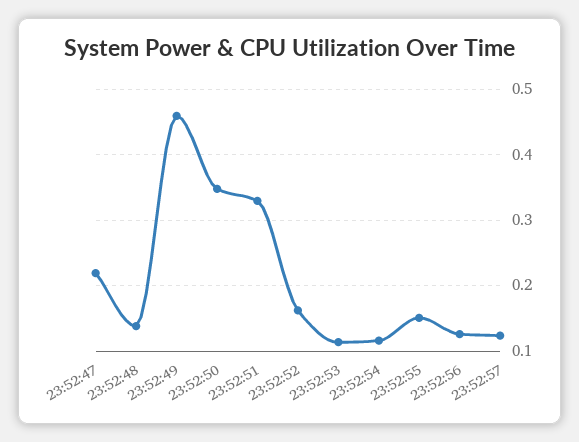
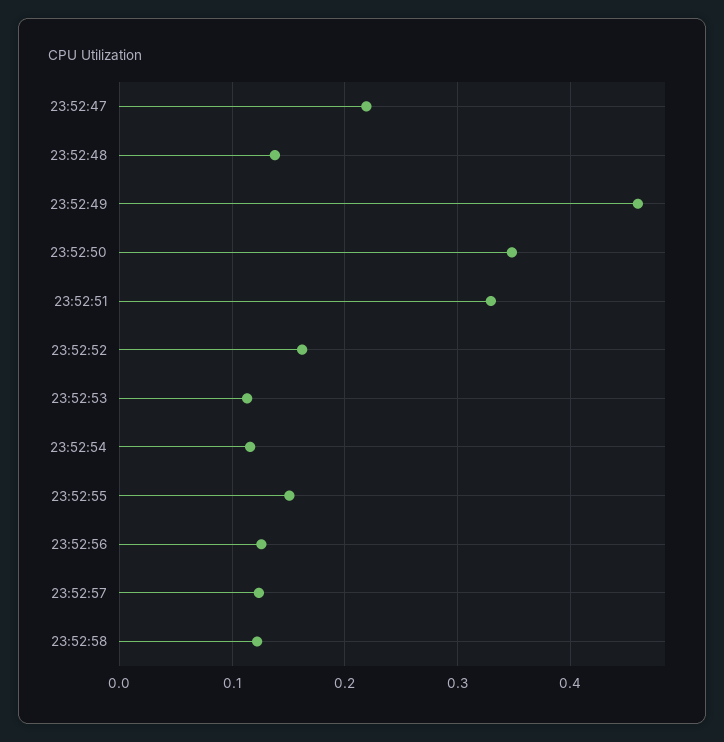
23:52:58: none -> 0.12

